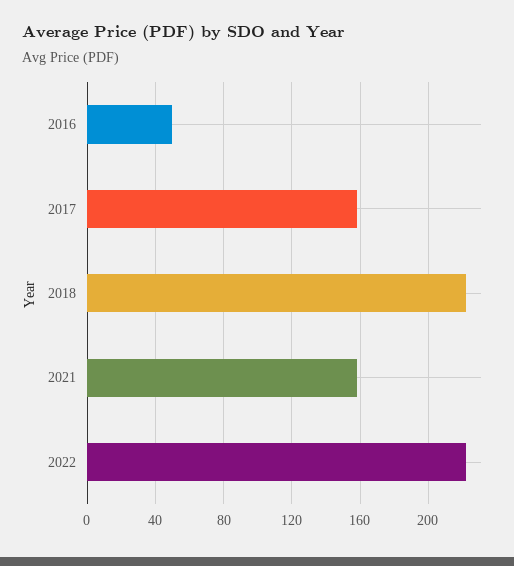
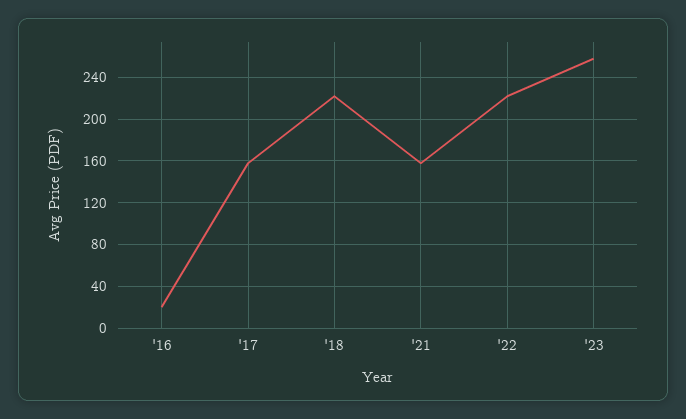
2016: 50 -> 20
'23: none -> 260

